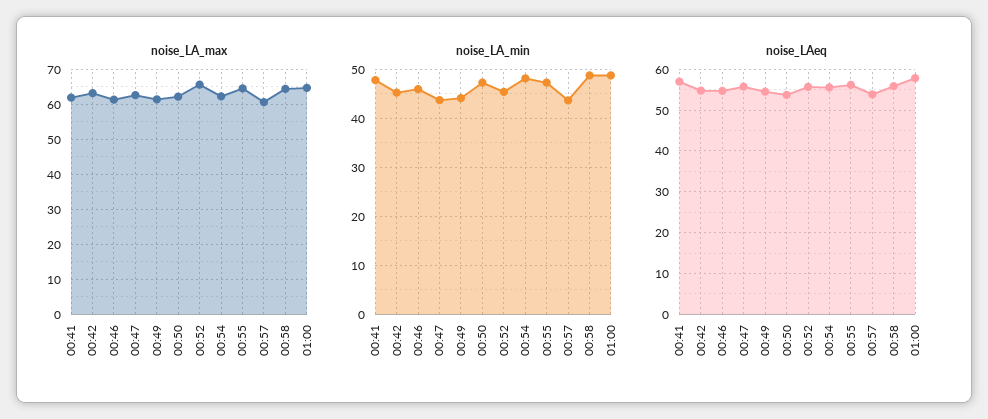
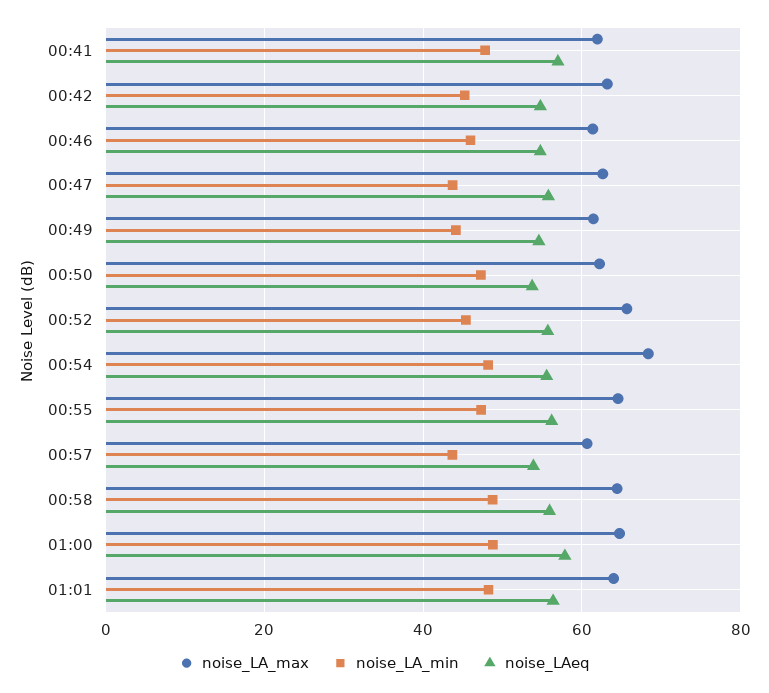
noise_LA_max, 00:54: 62 -> 68
noise_LA_max, 01:01: none -> 64
noise_LA_min, 01:01: none -> 48
noise_LAeq, 01:01: none -> 56

